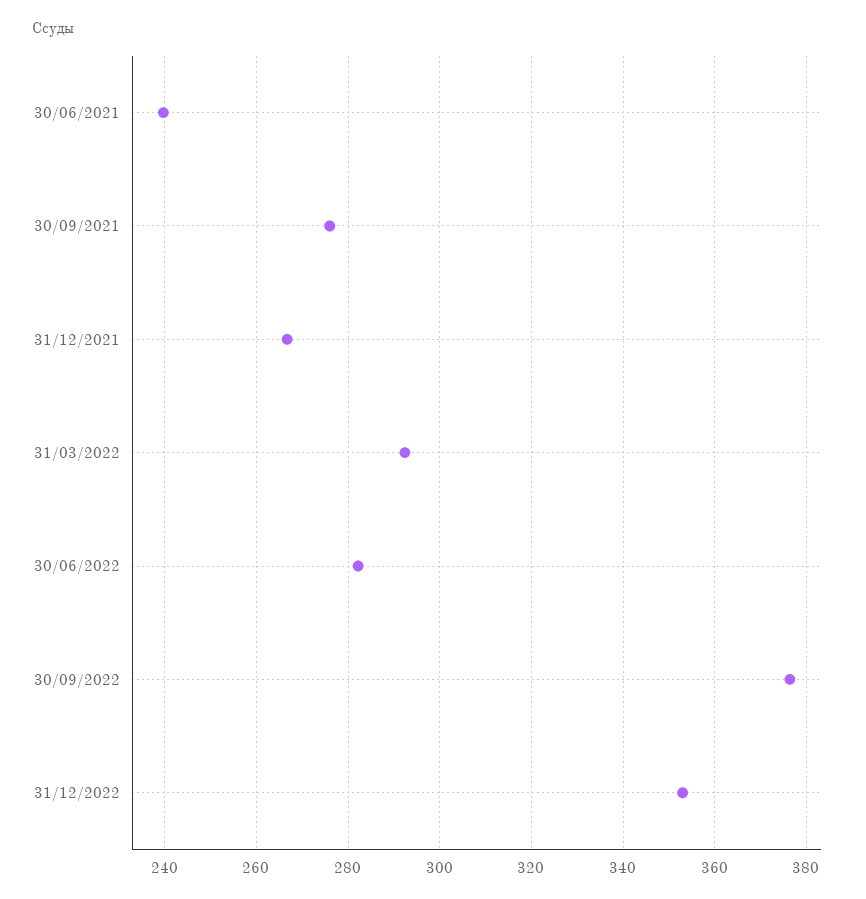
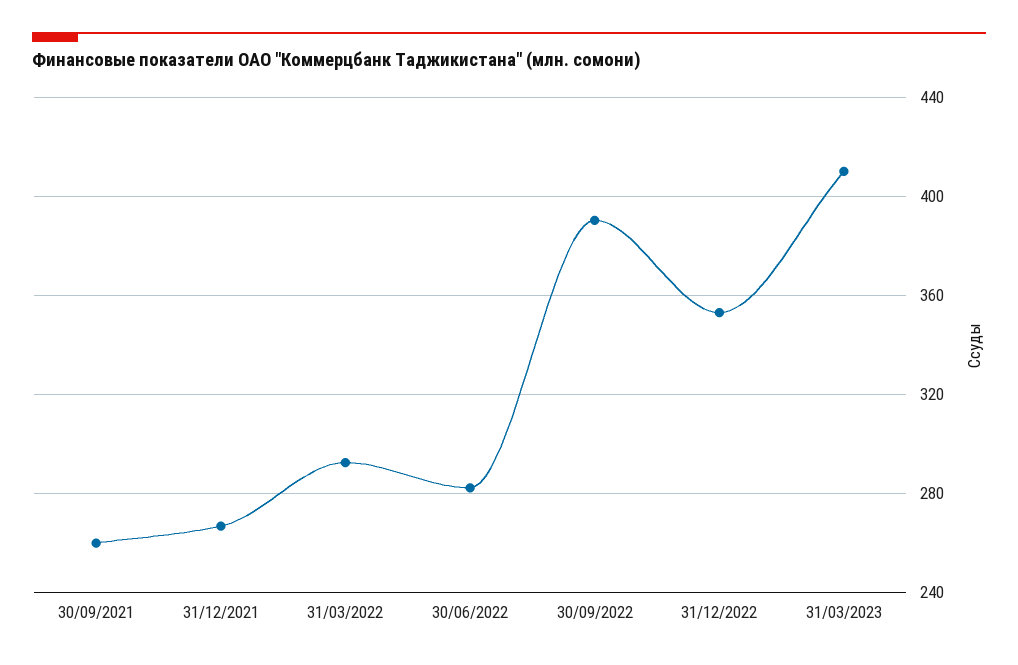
30/06/2021: 240 -> none
30/09/2021: 276 -> 260
30/09/2022: 376 -> 390
31/03/2023: none -> 410

